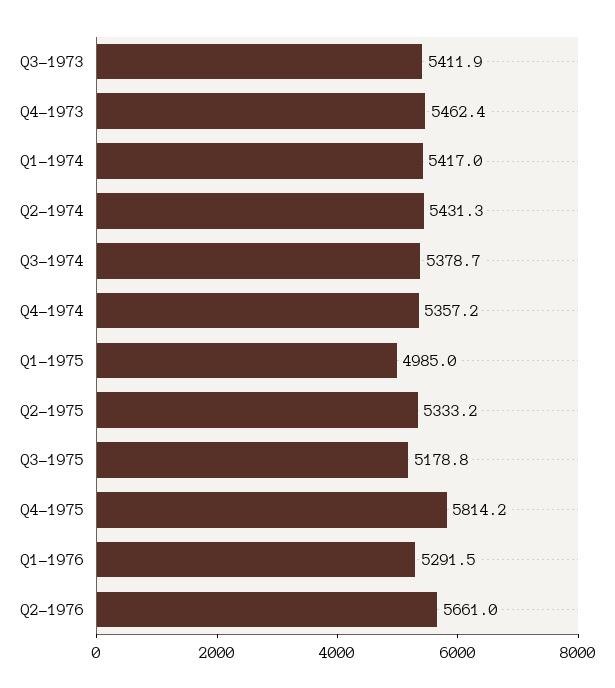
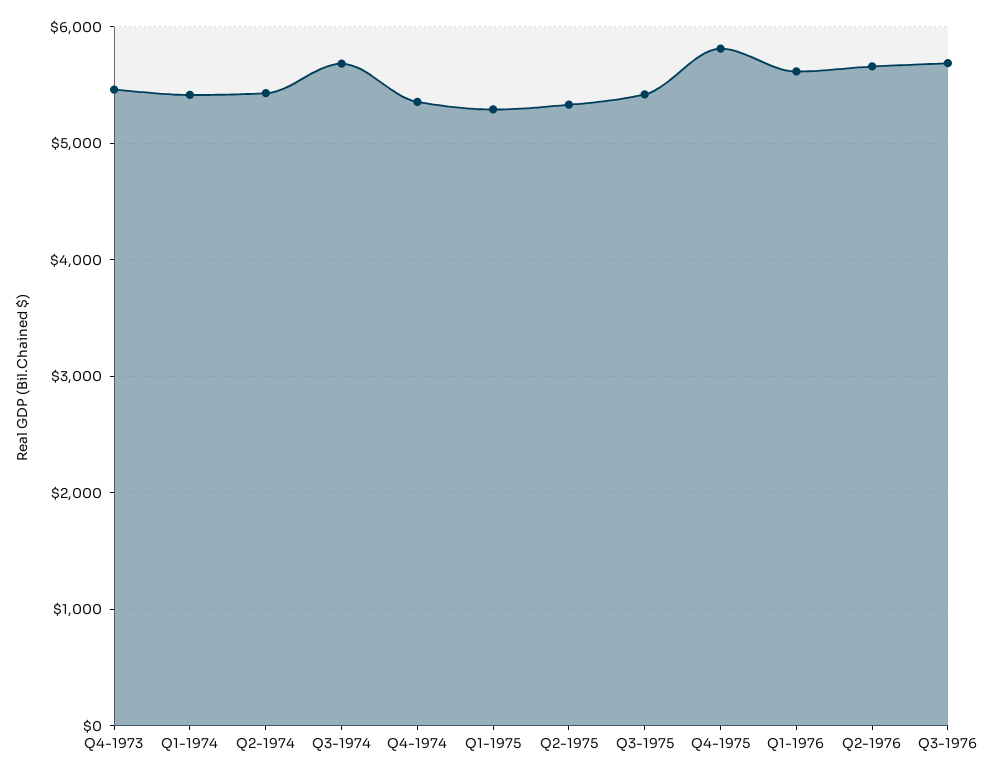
Q3-1973: 5411.9 -> none
Q3-1974: 5378.7 -> 5700
Q1-1975: 4985 -> 5300
Q3-1975: 5178.8 -> 5400
Q1-1976: 5291.5 -> 5600
Q3-1976: none -> 5700

